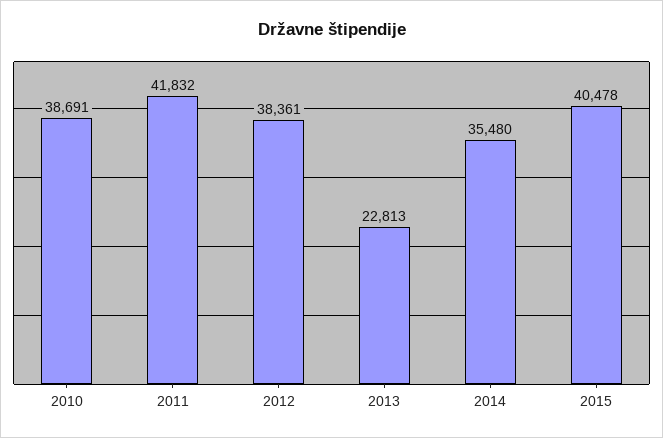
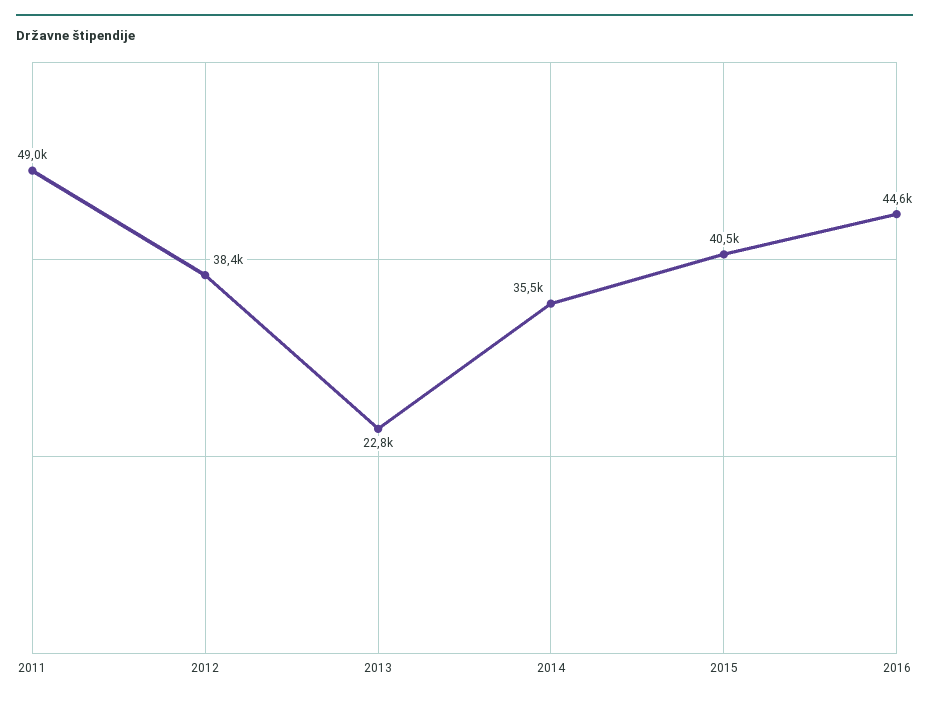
2010: 38691 -> none
2011: 41832 -> 49000
2016: none -> 44600

